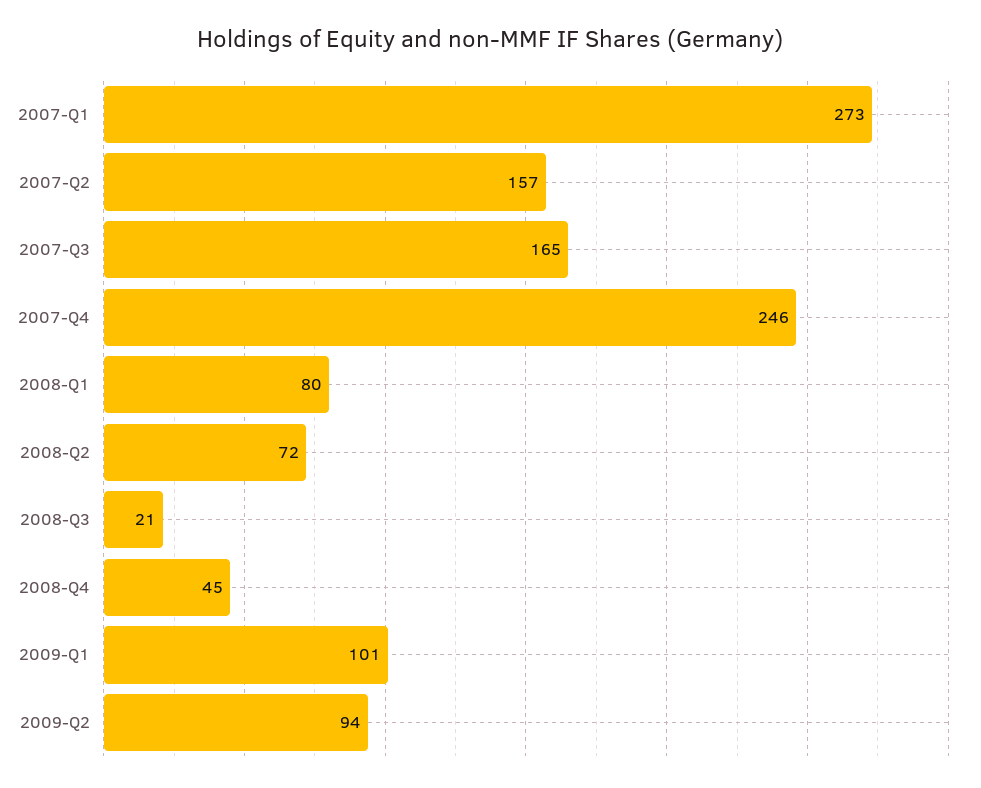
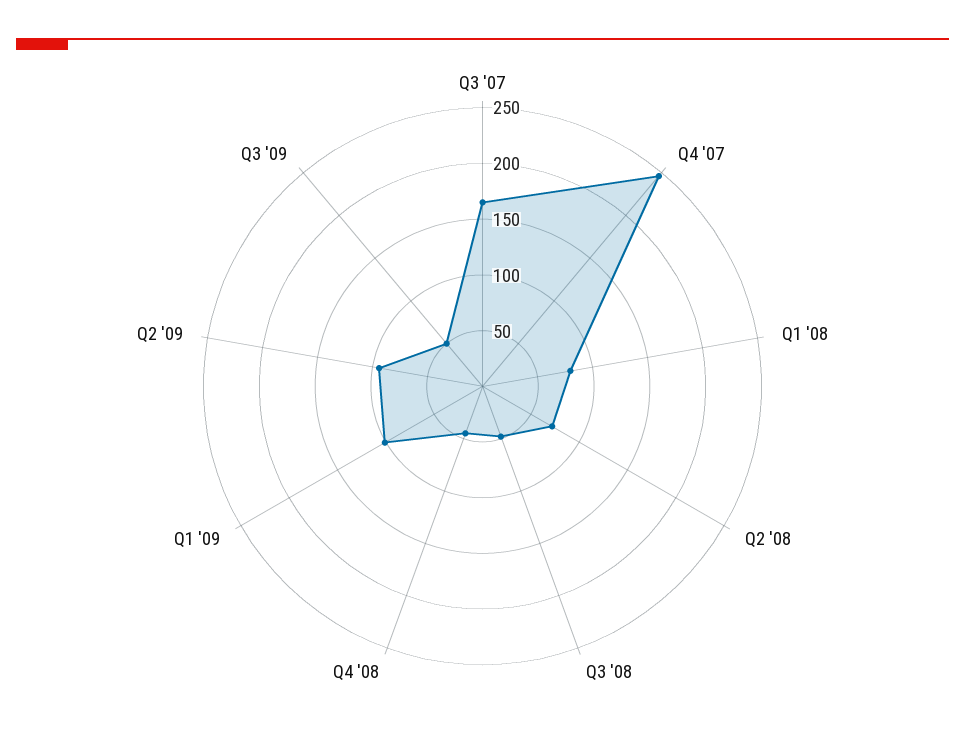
2007-Q1: 273 -> none
2007-Q2: 157 -> none
2008-Q3: 21 -> 50
Q3 '09: none -> 50

